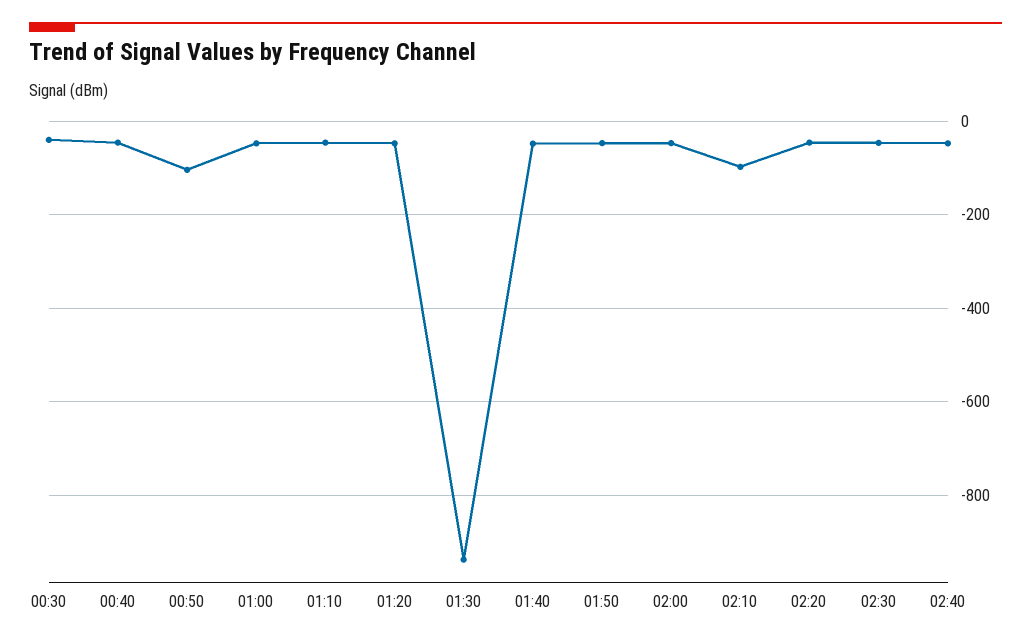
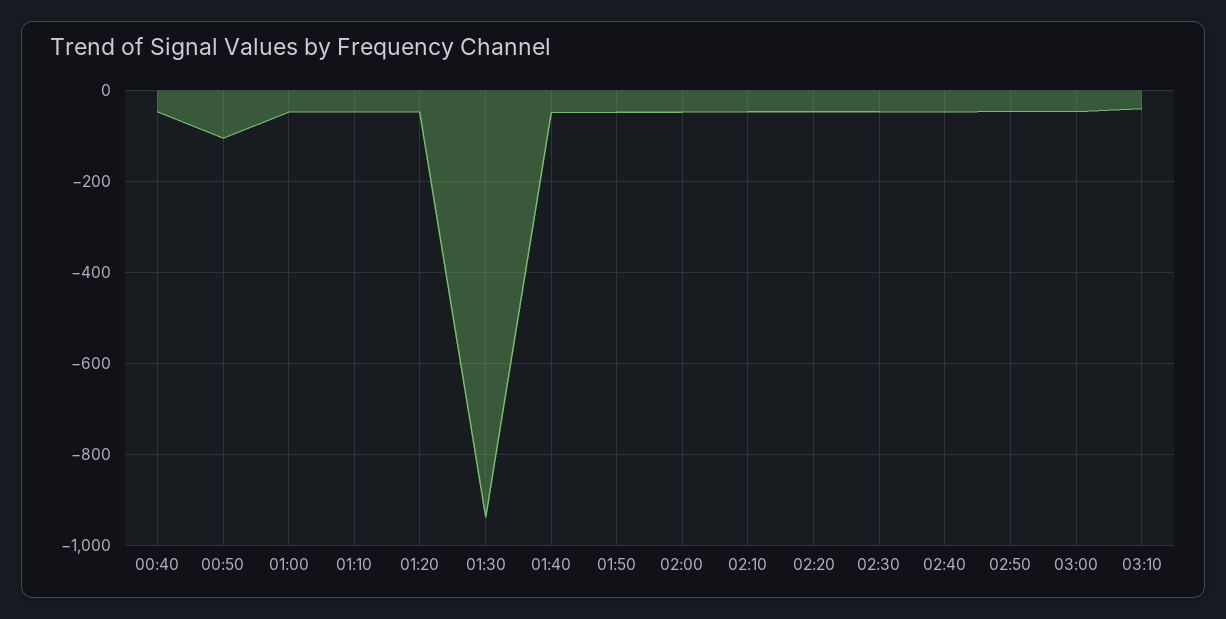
00:30: -40 -> none
02:10: -100 -> -40
02:50: none -> -40
03:00: none -> -40
03:10: none -> -40

